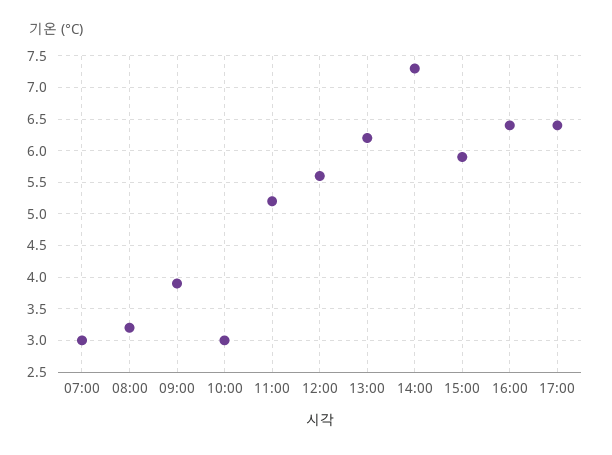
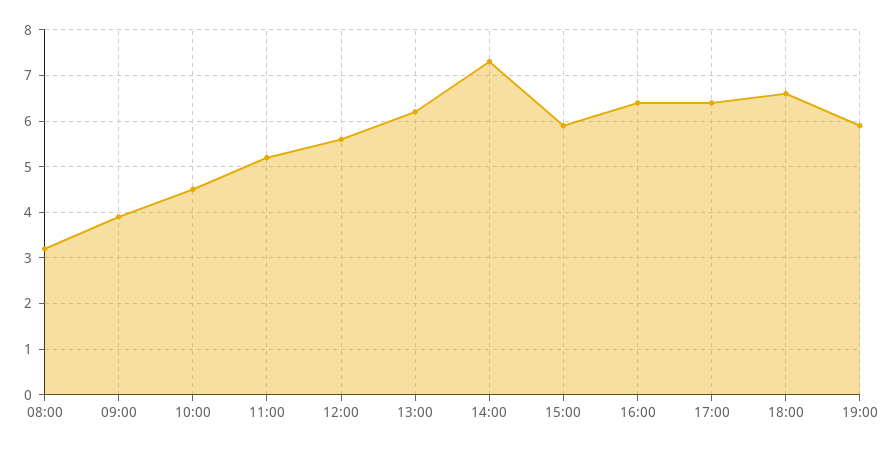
07:00: 3 -> none
10:00: 3 -> 4.5
18:00: none -> 6.5
19:00: none -> 6

